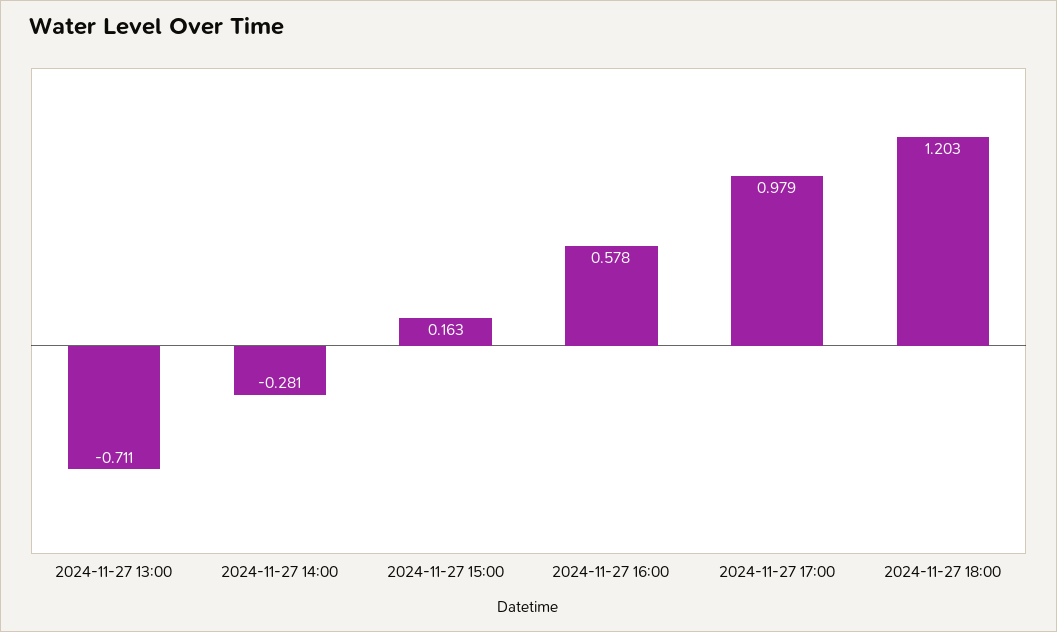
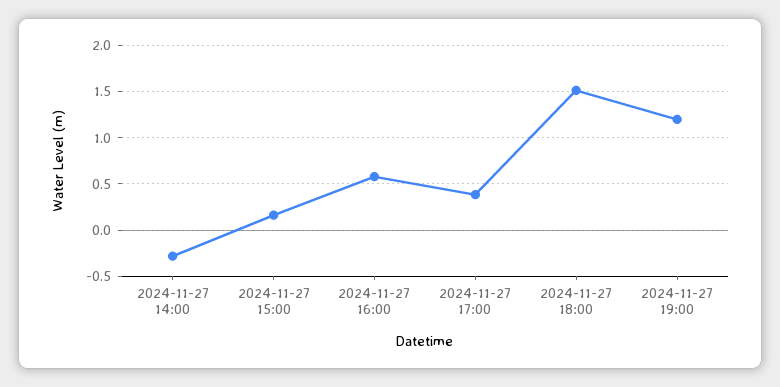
2024-11-27 13:00: -0.711 -> none
2024-11-27 17:00: 0.979 -> 0.4
2024-11-27 18:00: 1.203 -> 1.5
2024-11-27 19:00: none -> 1.2

